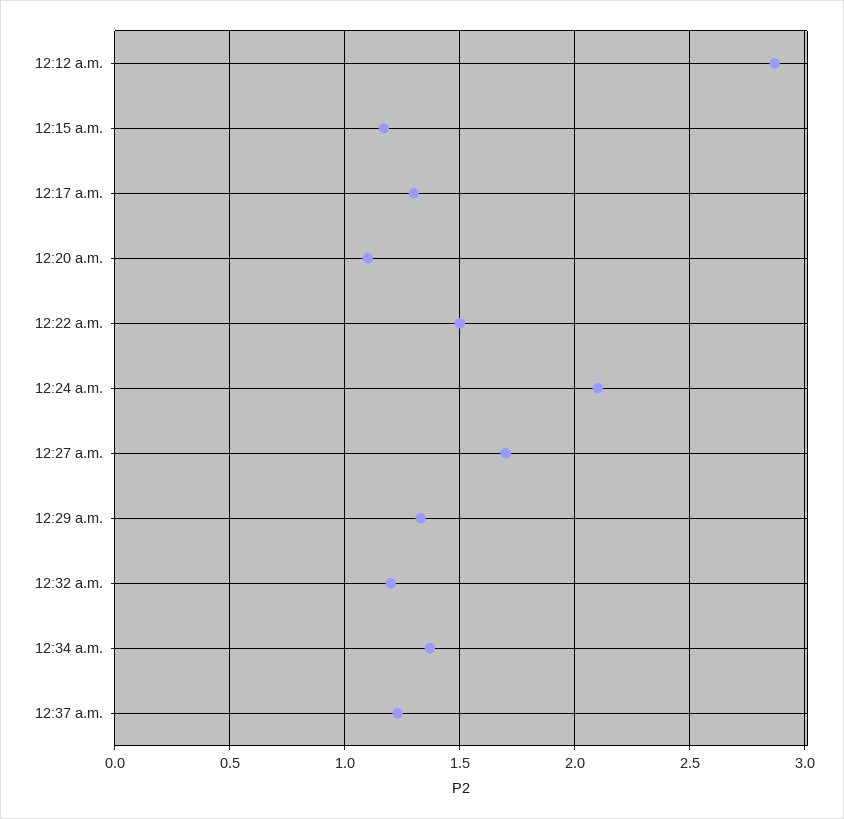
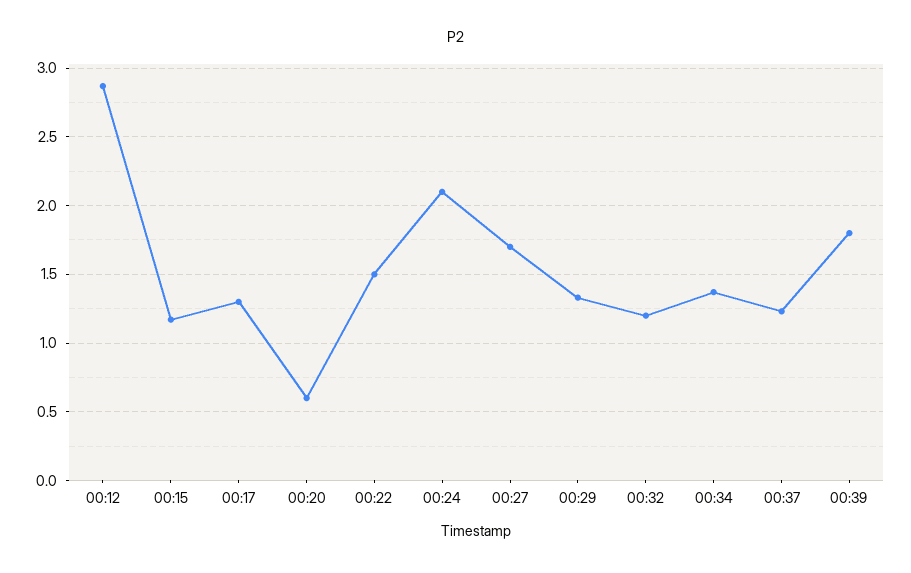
12:20 a.m.: 1.1 -> 0.6
00:39: none -> 1.8

